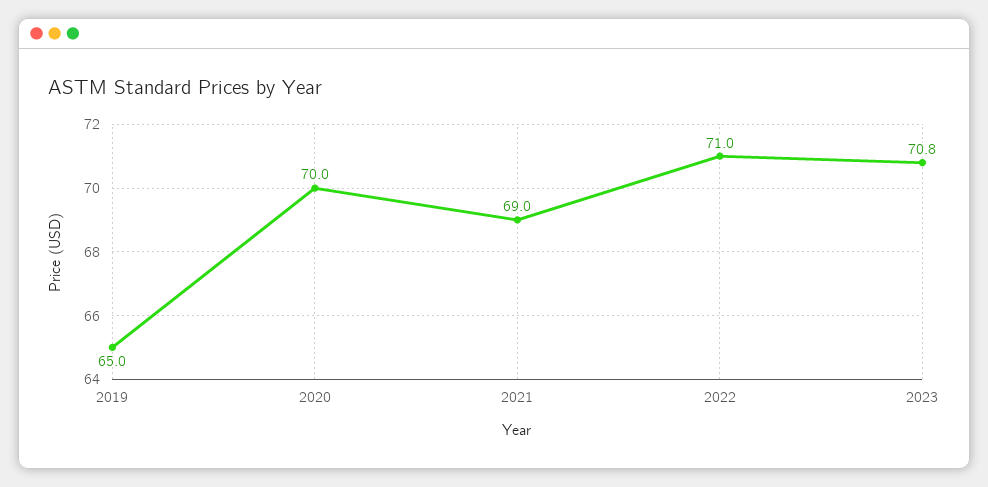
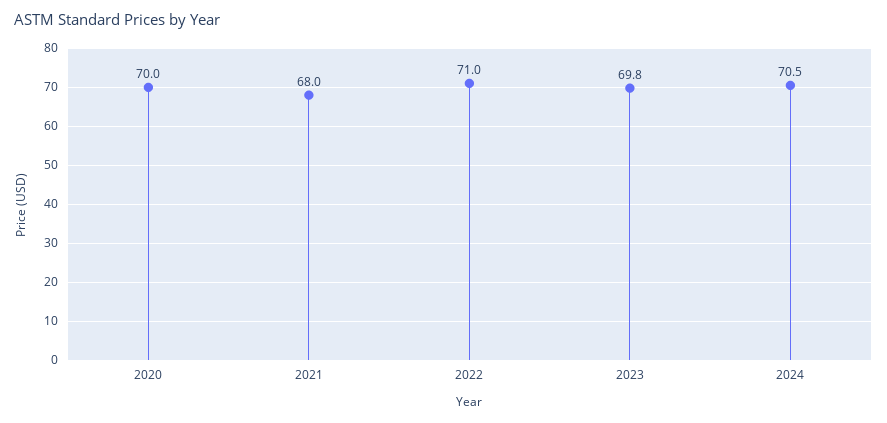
2019: 65 -> none
2021: 69 -> 68
2023: 70.8 -> 69.8
2024: none -> 70.5

